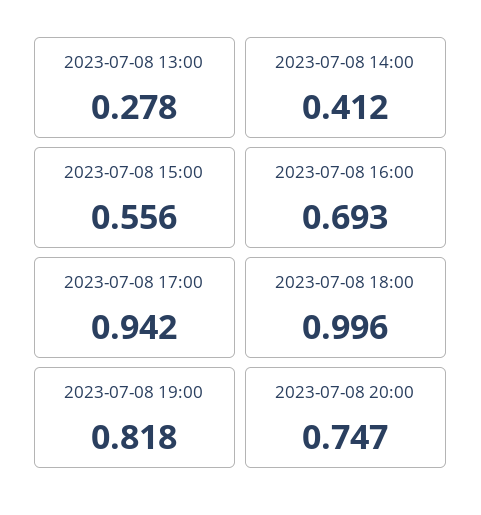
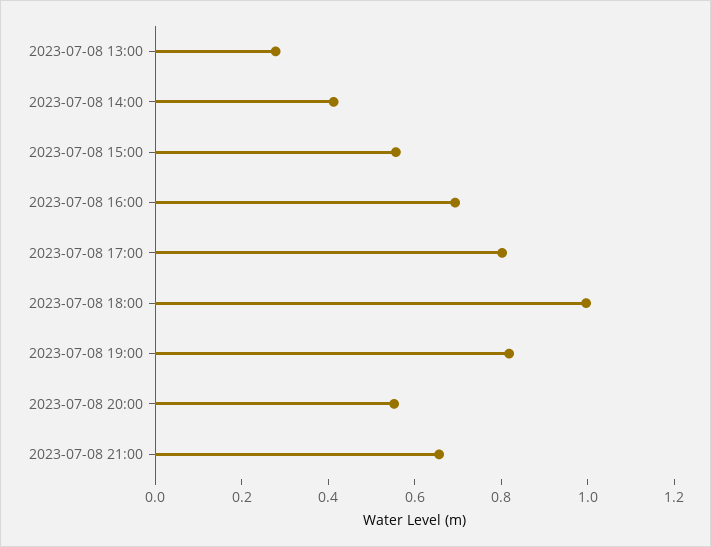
2023-07-08 17:00: 0.942 -> 0.8
2023-07-08 20:00: 0.747 -> 0.55
2023-07-08 21:00: none -> 0.65

